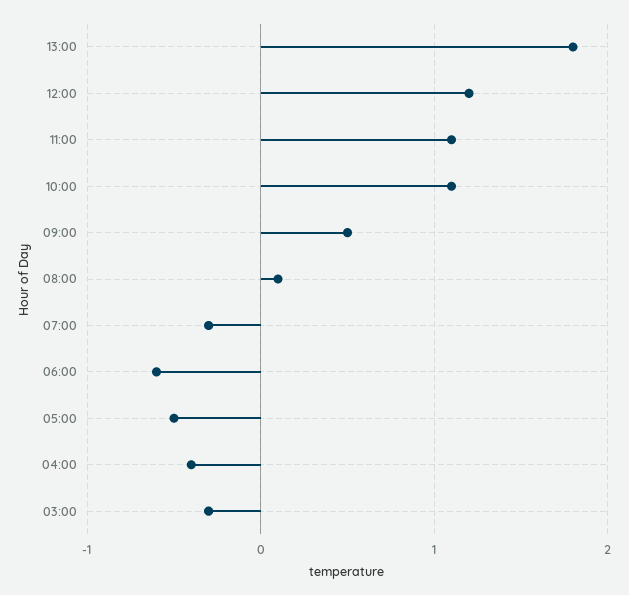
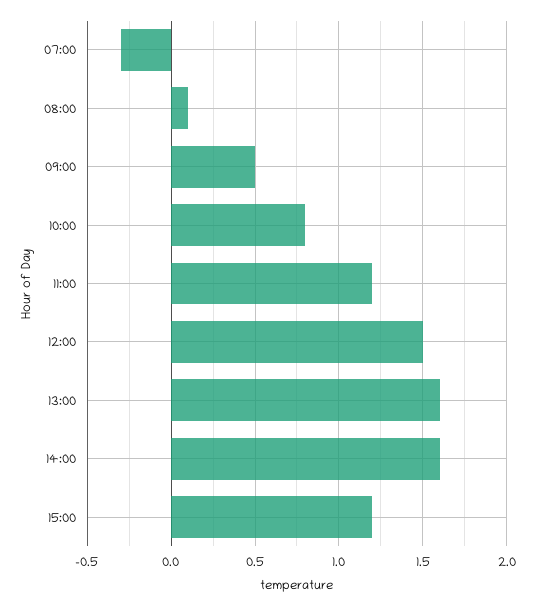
13:00: 1.8 -> 1.6
12:00: 1.2 -> 1.5
11:00: 1.1 -> 1.2
10:00: 1.1 -> 0.8
06:00: -0.6 -> none
05:00: -0.5 -> none
04:00: -0.4 -> none
03:00: -0.3 -> none
14:00: none -> 1.6
15:00: none -> 1.2

